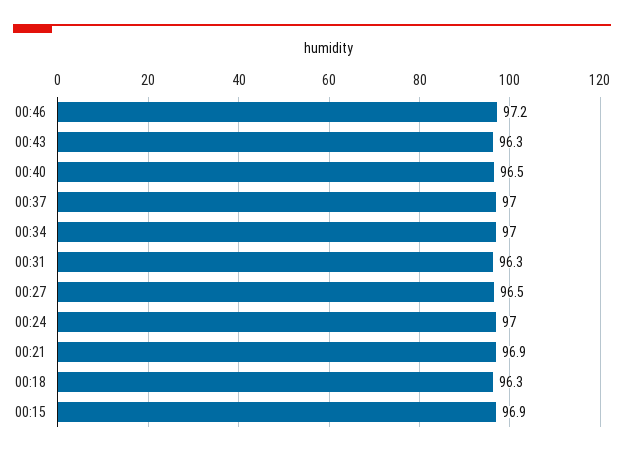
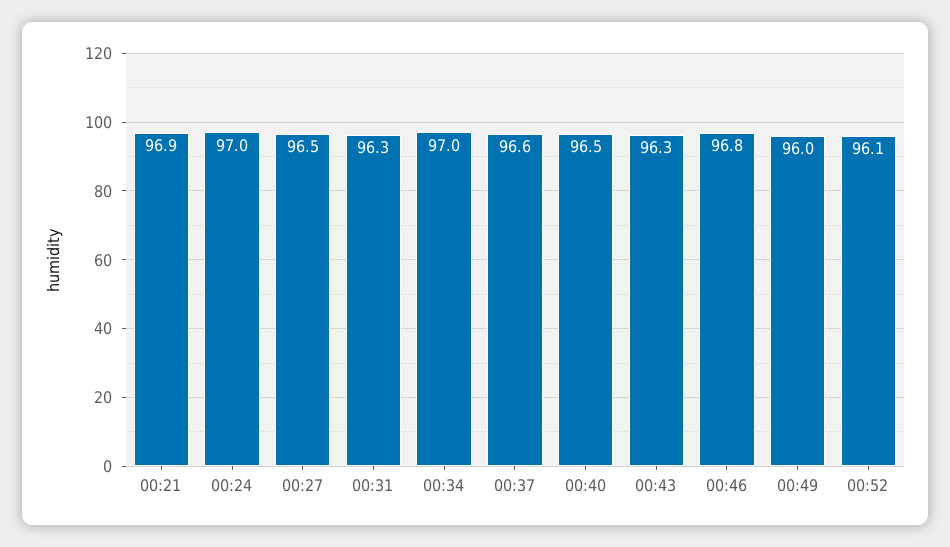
00:46: 97.2 -> 96.8
00:37: 97 -> 96.6
00:18: 96.3 -> none
00:15: 96.9 -> none
00:49: none -> 96
00:52: none -> 96.1

